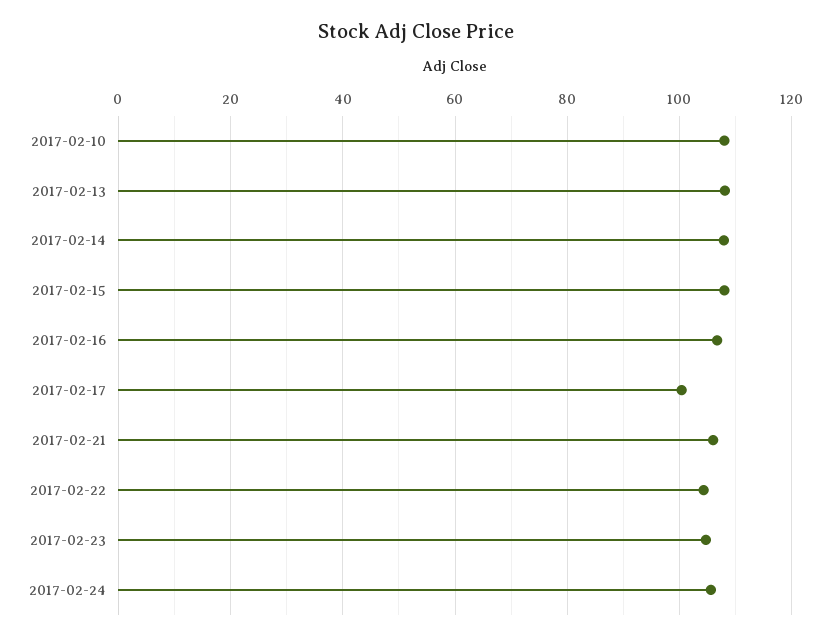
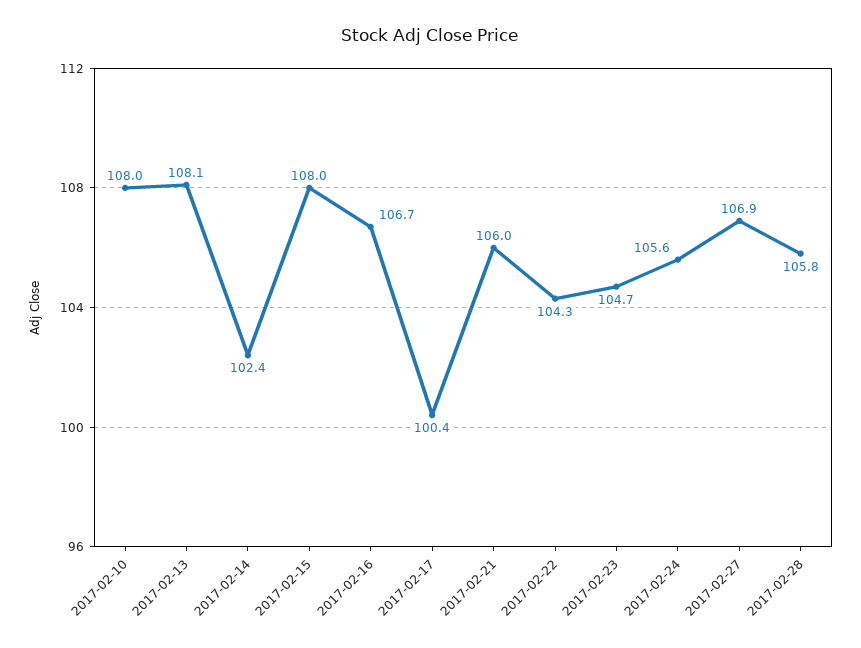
2017-02-14: 108 -> 102.4
2017-02-27: none -> 106.9
2017-02-28: none -> 105.8

